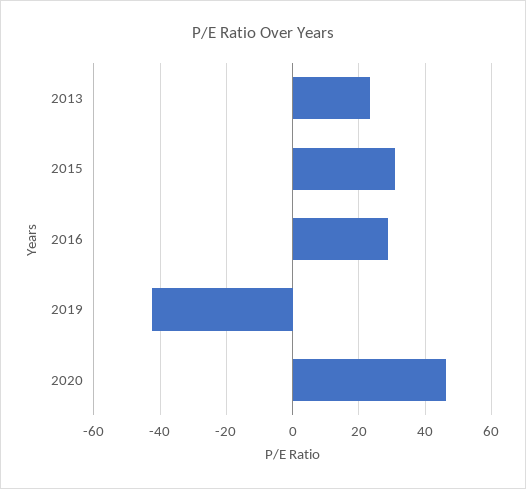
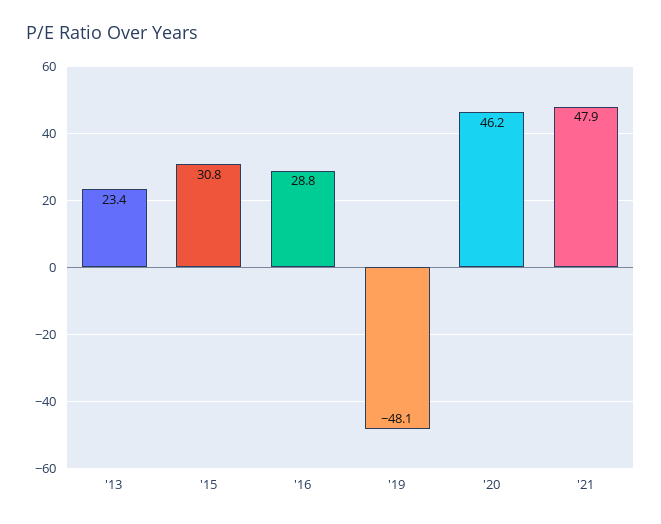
2019: -42 -> -48.1
'21: none -> 47.9

